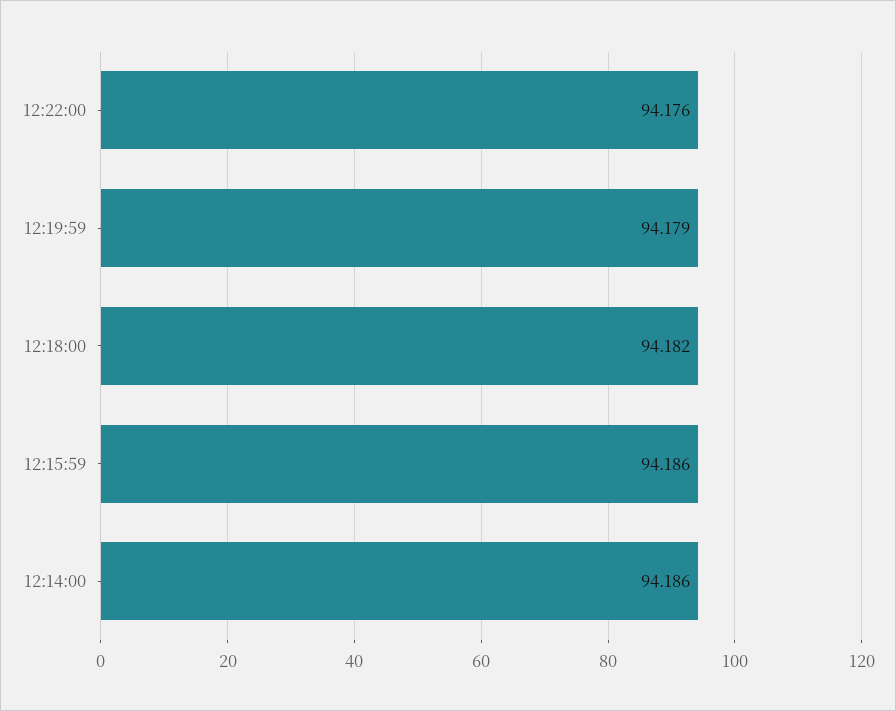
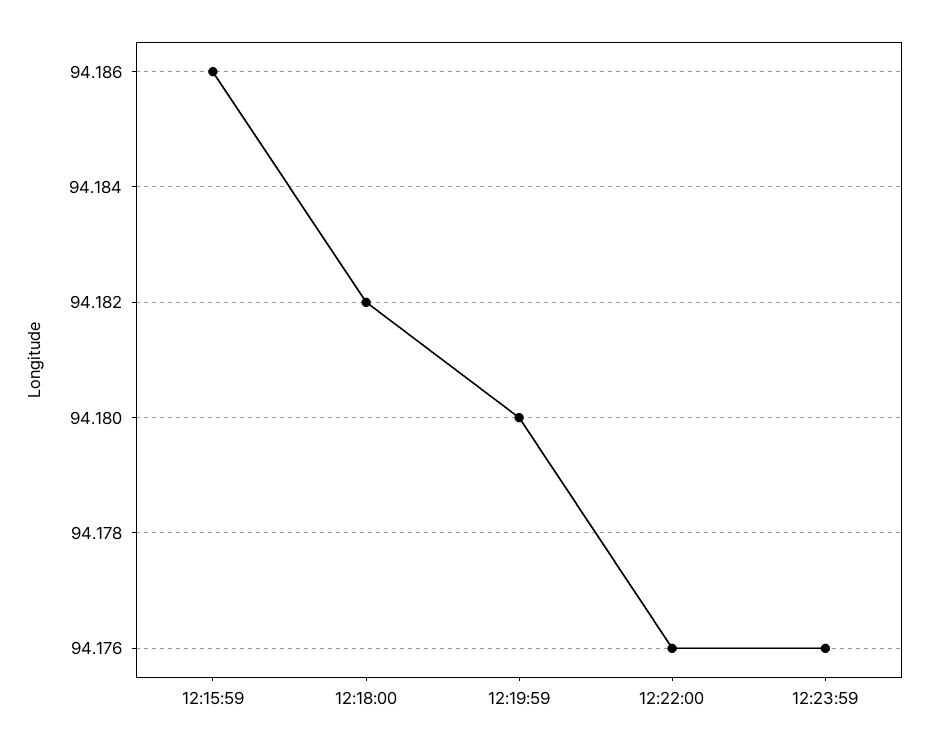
12:19:59: 94.179 -> 94.18
12:14:00: 94.186 -> none
12:23:59: none -> 94.176

